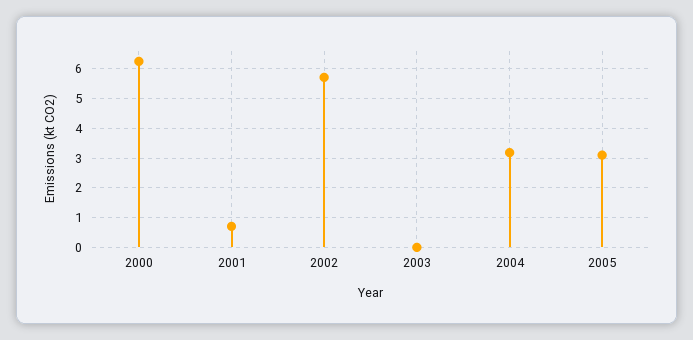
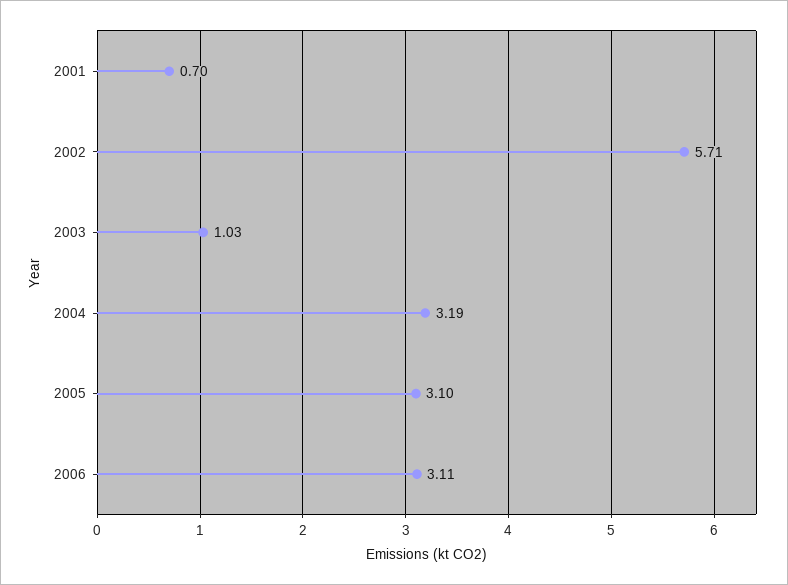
2000: 6.25 -> none
2003: 0 -> 1.03
2006: none -> 3.11

